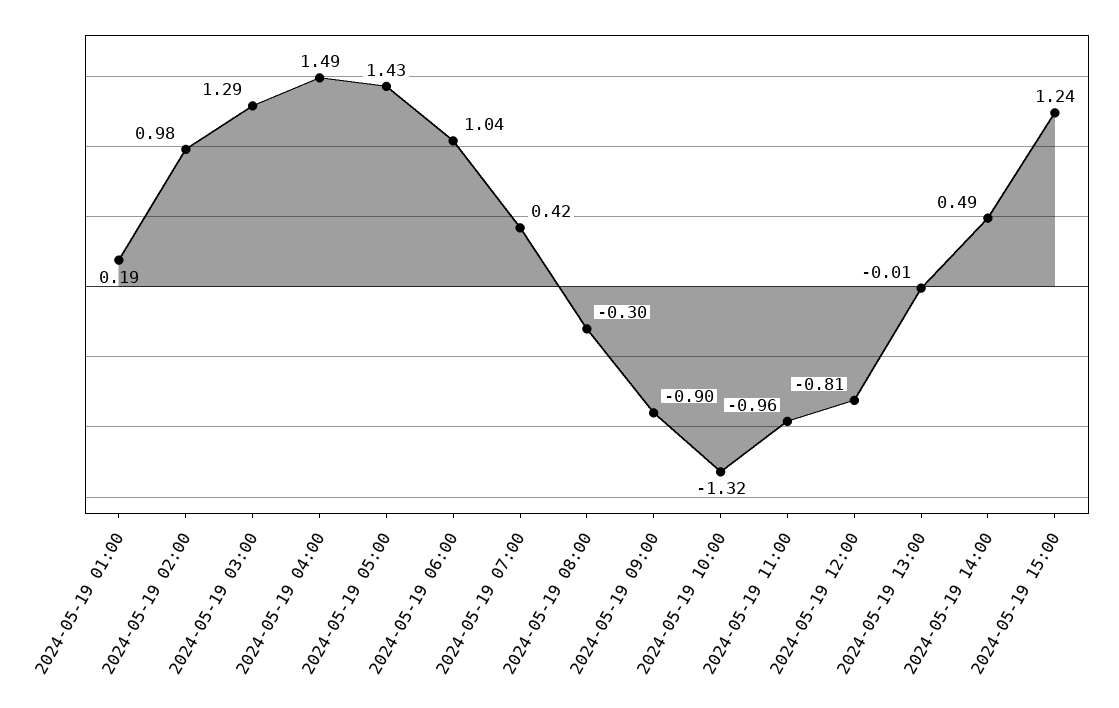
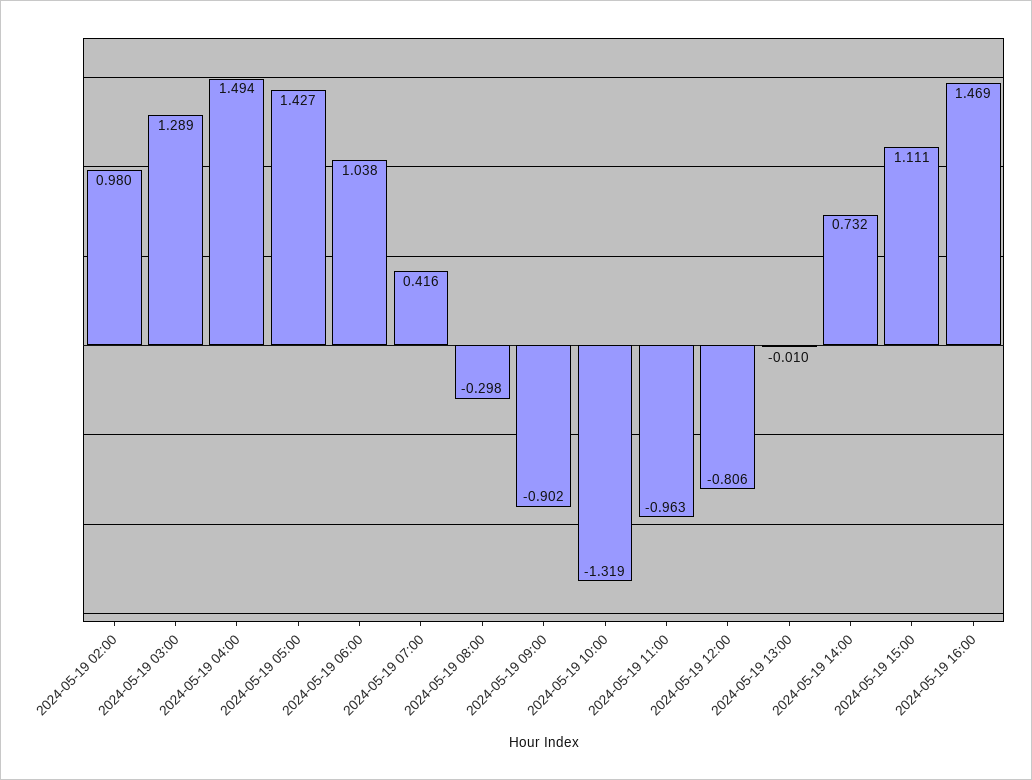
2024-05-19 01:00: 0.19 -> none
2024-05-19 14:00: 0.49 -> 0.732
2024-05-19 15:00: 1.24 -> 1.111
2024-05-19 16:00: none -> 1.469

